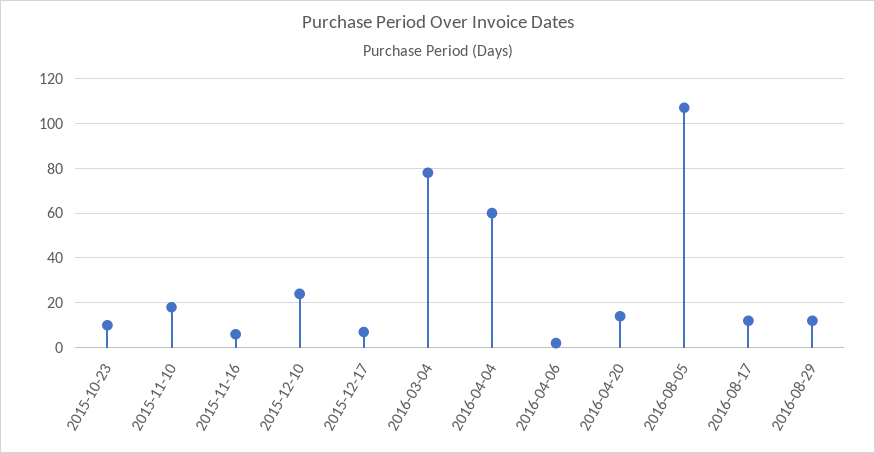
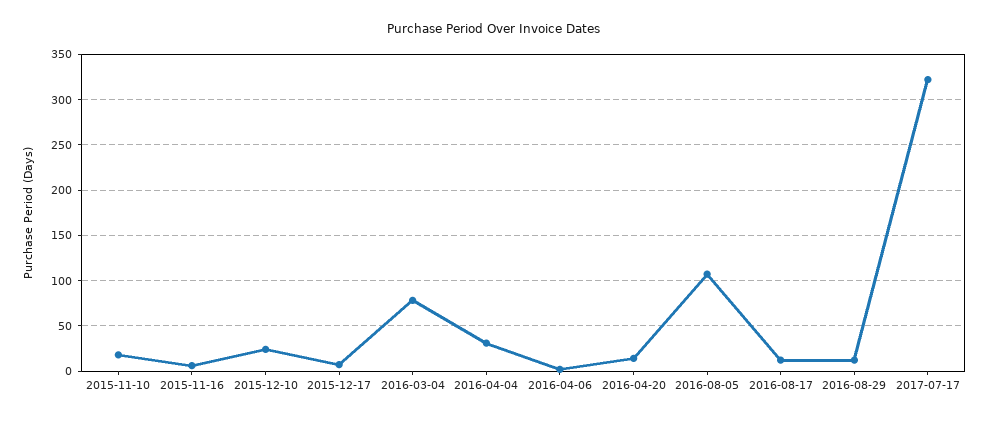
2015-10-23: 10 -> none
2016-04-04: 60 -> 30
2017-07-17: none -> 320

